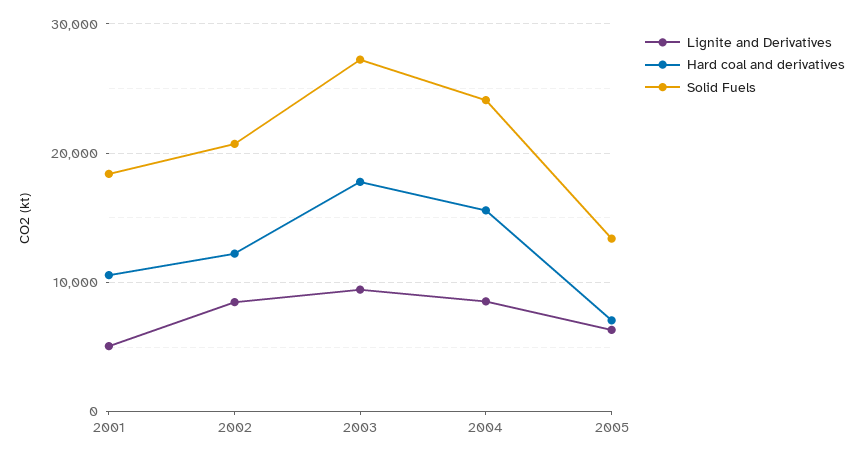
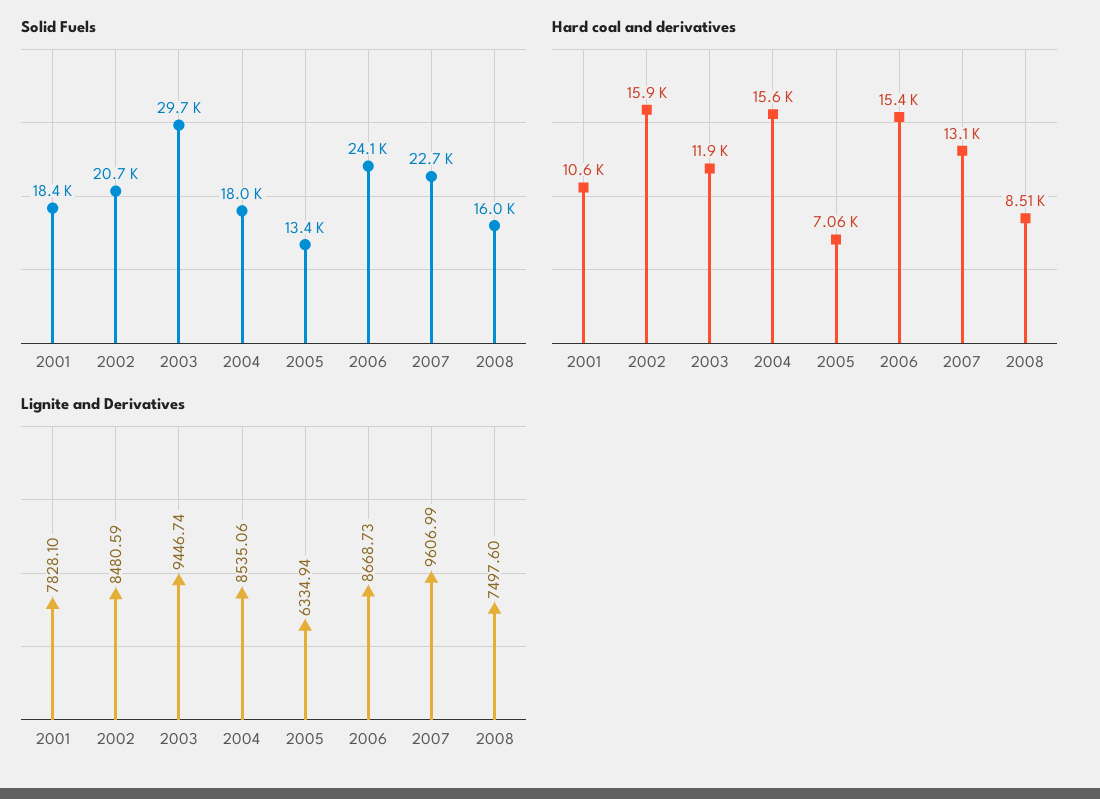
Lignite and Derivatives, 2001: 5000 -> 7828.1
Hard coal and derivatives, 2002: 12000 -> 15900
Hard coal and derivatives, 2003: 18000 -> 11900
Solid Fuels, 2003: 27000 -> 29700
Solid Fuels, 2004: 24000 -> 18000
Solid Fuels, 2006: none -> 24100
Solid Fuels, 2007: none -> 22700
Solid Fuels, 2008: none -> 16000
Hard coal and derivatives, 2006: none -> 15400
Hard coal and derivatives, 2007: none -> 13100
Hard coal and derivatives, 2008: none -> 8510
Lignite and Derivatives, 2006: none -> 8668.73
Lignite and Derivatives, 2007: none -> 9606.99
Lignite and Derivatives, 2008: none -> 7497.6

